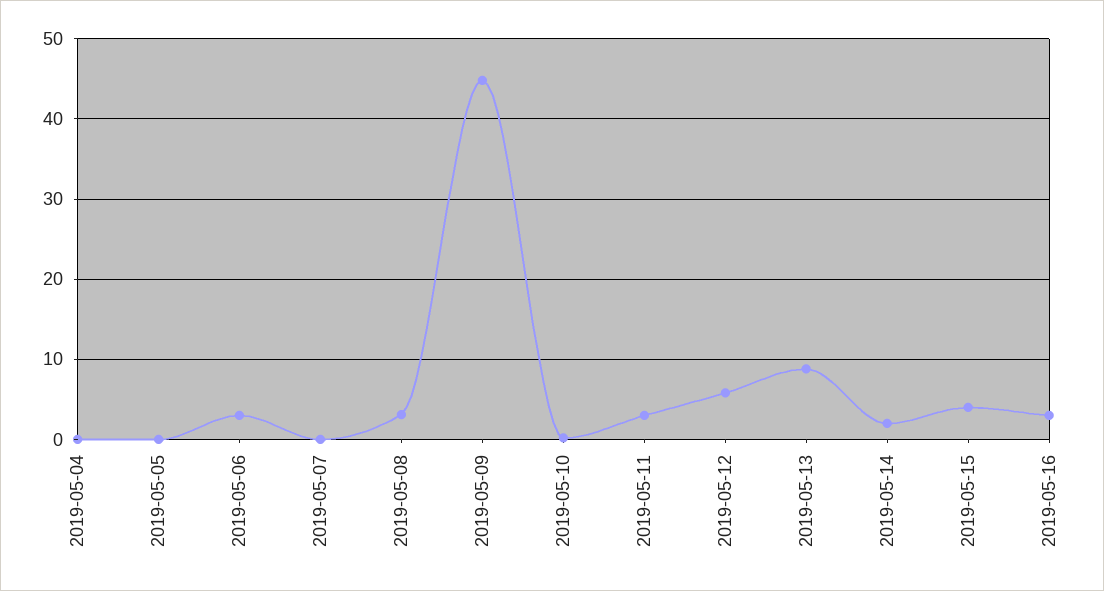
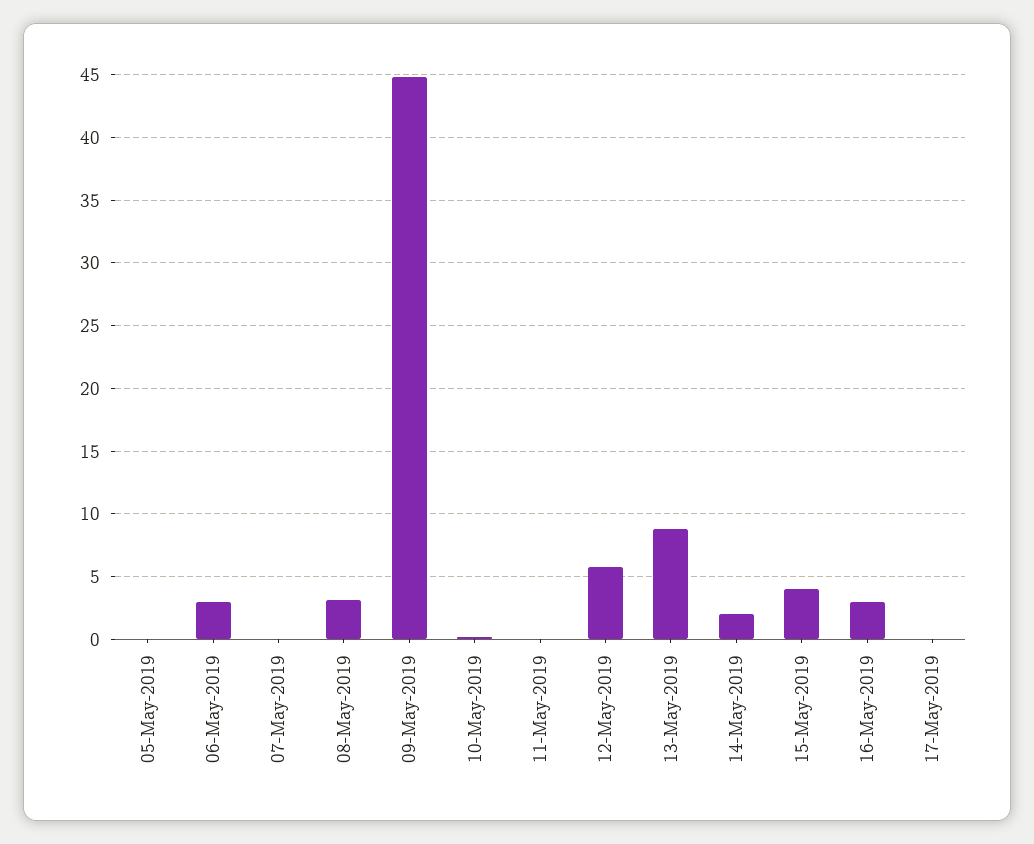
2019-05-04: 0 -> none
2019-05-11: 3 -> 0
17-May-2019: none -> 0

